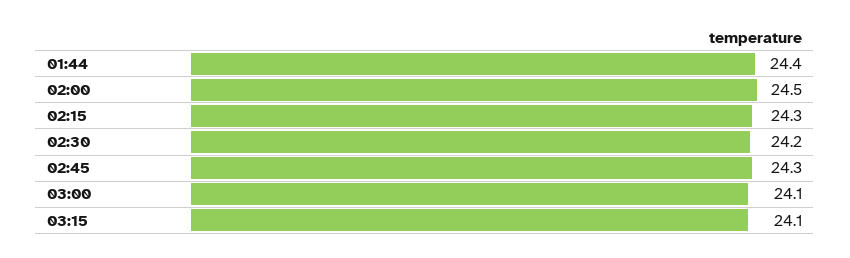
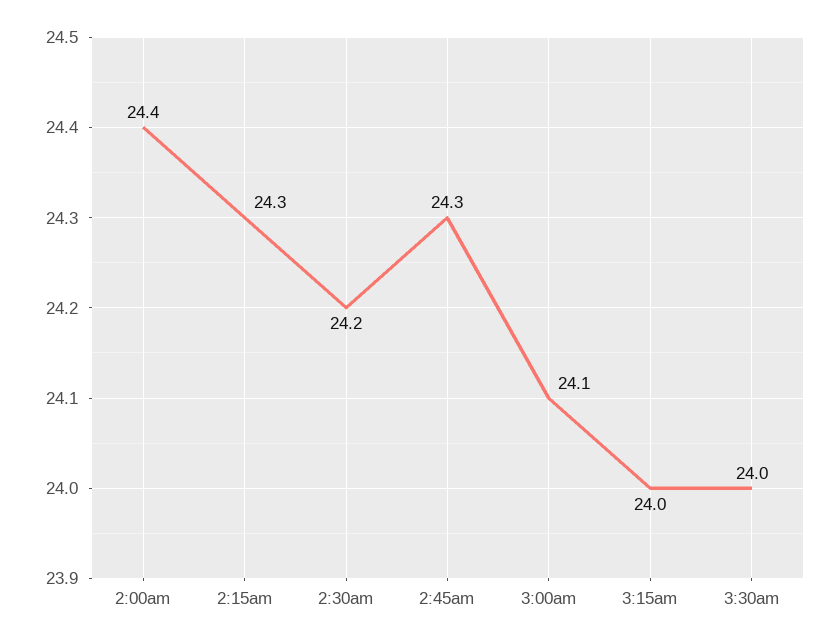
01:44: 24.4 -> none
02:00: 24.5 -> 24.4
03:15: 24.1 -> 24
3:30am: none -> 24

